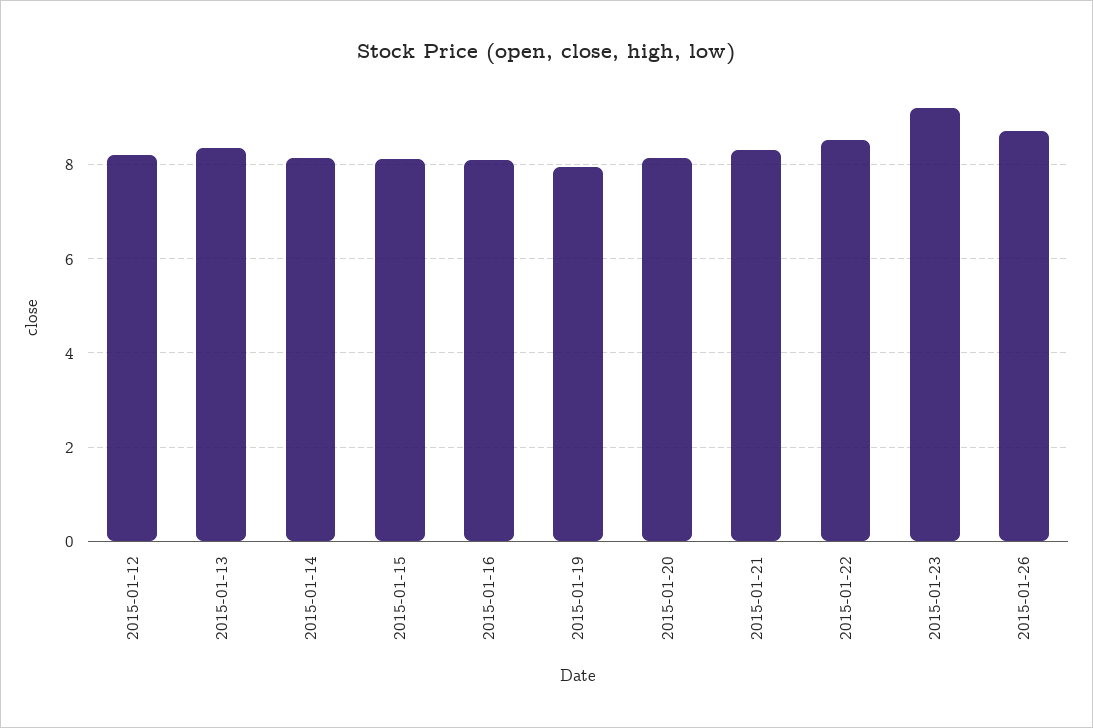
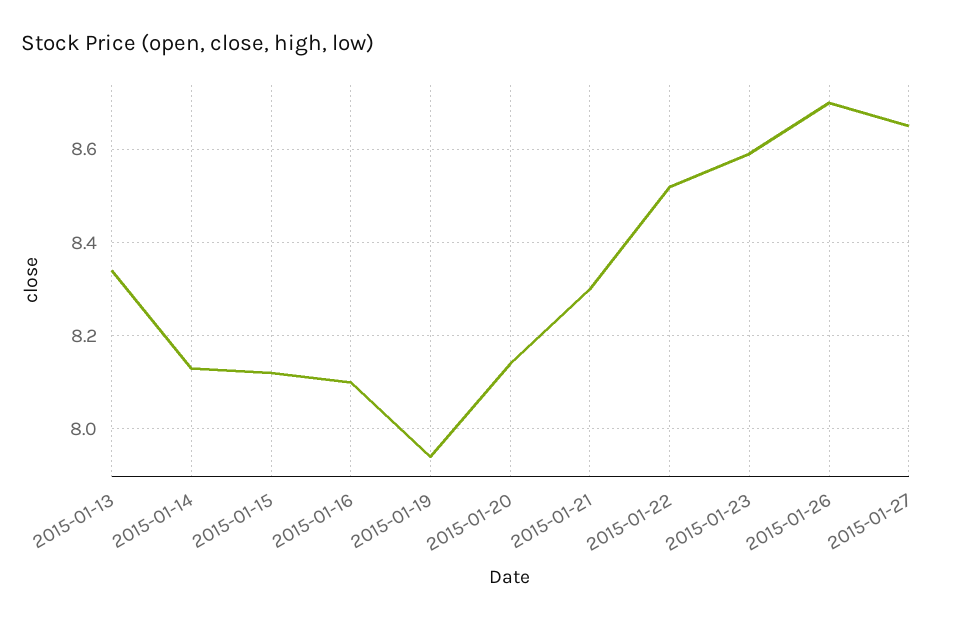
2015-01-12: 8.2 -> none
2015-01-23: 9.2 -> 8.6
2015-01-27: none -> 8.65

